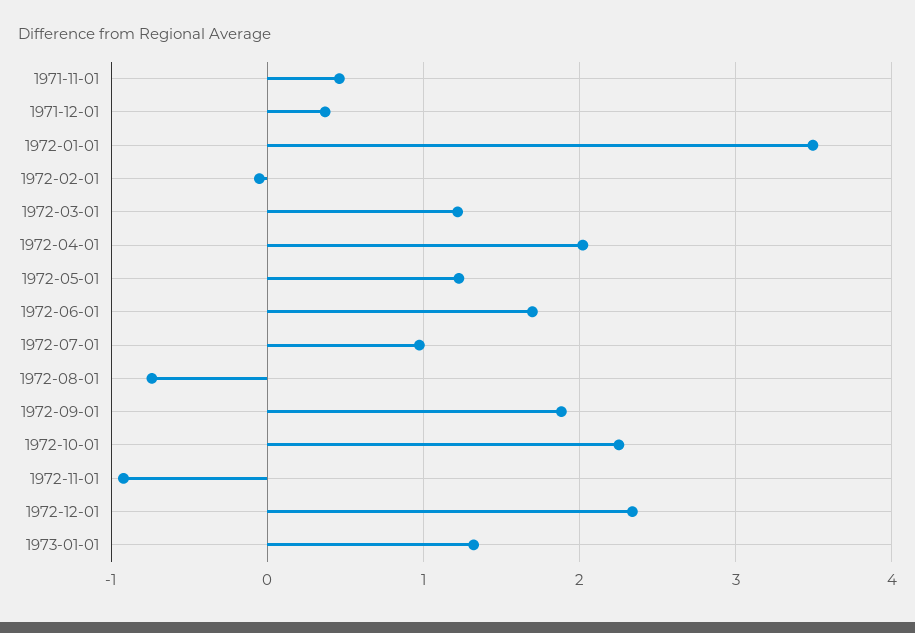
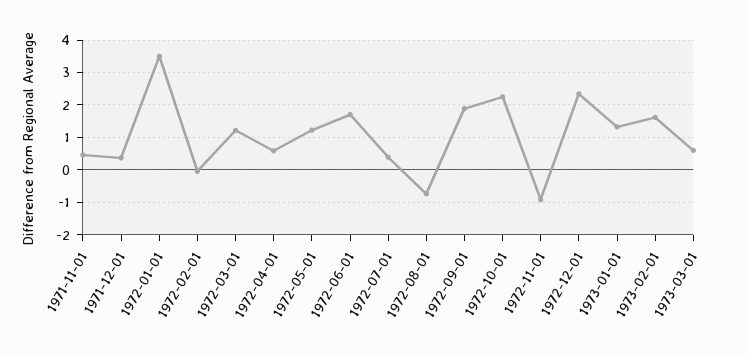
1972-04-01: 2 -> 0.6
1972-07-01: 1 -> 0.4
1973-02-01: none -> 1.6
1973-03-01: none -> 0.6

